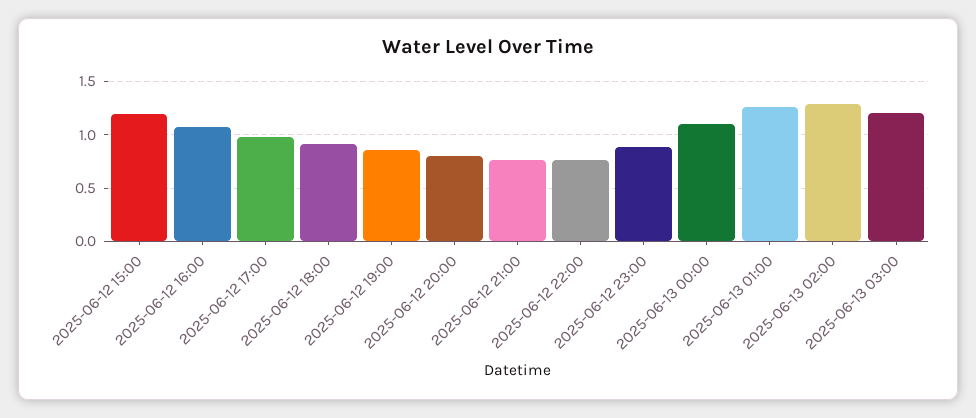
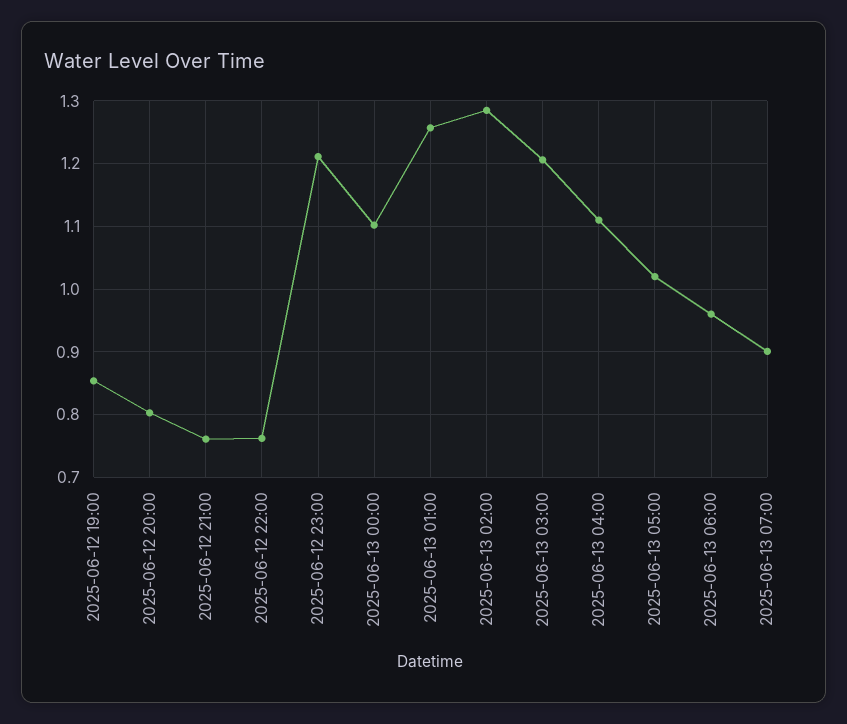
2025-06-12 15:00: 1.2 -> none
2025-06-12 16:00: 1.1 -> none
2025-06-12 17:00: 1 -> none
2025-06-12 18:00: 0.9 -> none
2025-06-12 23:00: 0.9 -> 1.21
2025-06-13 04:00: none -> 1.11
2025-06-13 05:00: none -> 1.02
2025-06-13 06:00: none -> 0.96
2025-06-13 07:00: none -> 0.9

